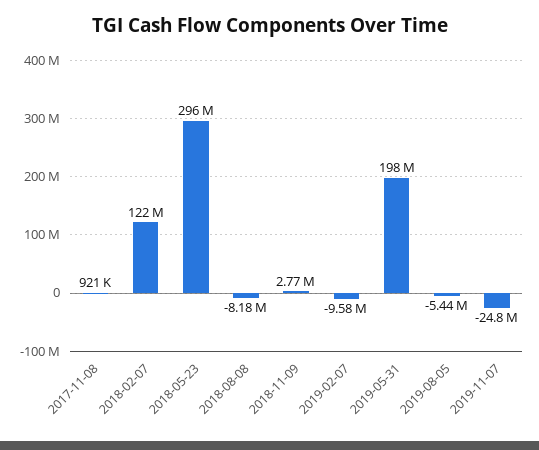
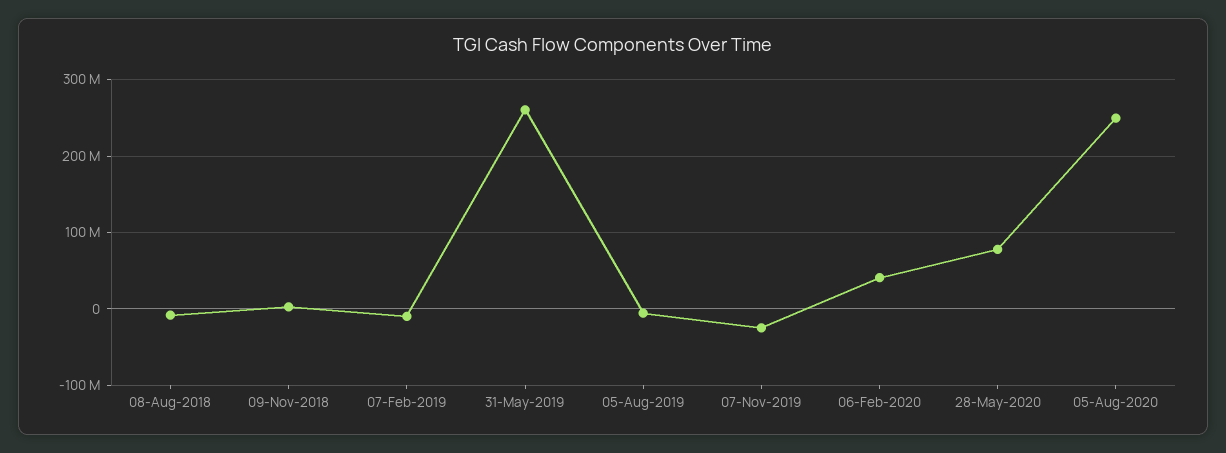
2017-11-08: 921000 -> none
2018-02-07: 122000000 -> none
2018-05-23: 296000000 -> none
2019-05-31: 198000000 -> 260000000
06-Feb-2020: none -> 40000000
28-May-2020: none -> 80000000
05-Aug-2020: none -> 250000000

